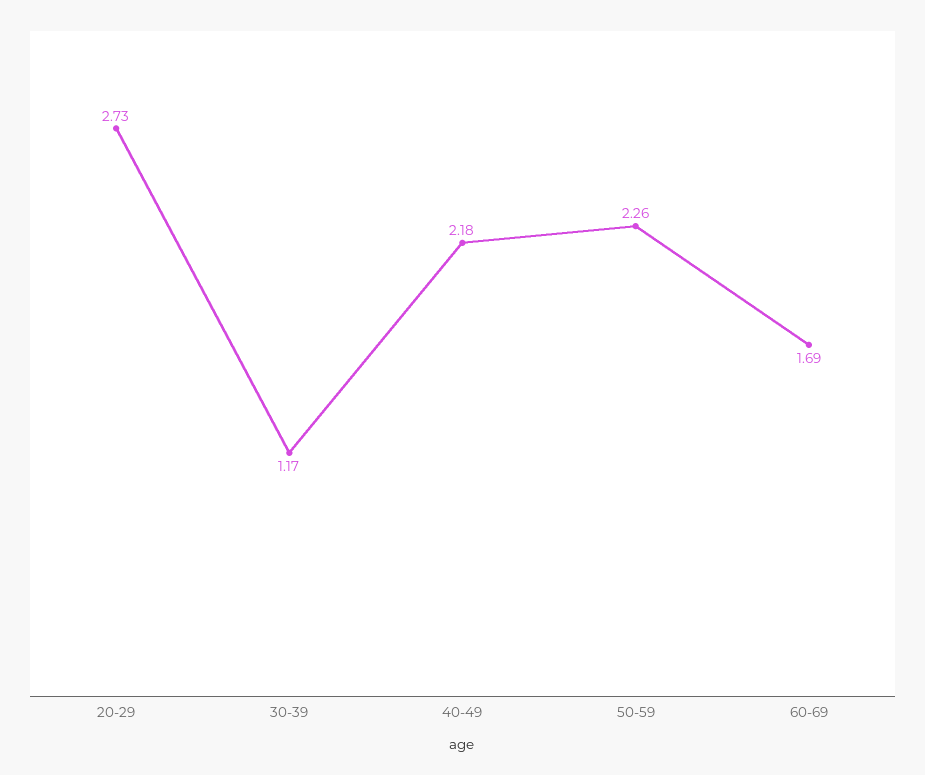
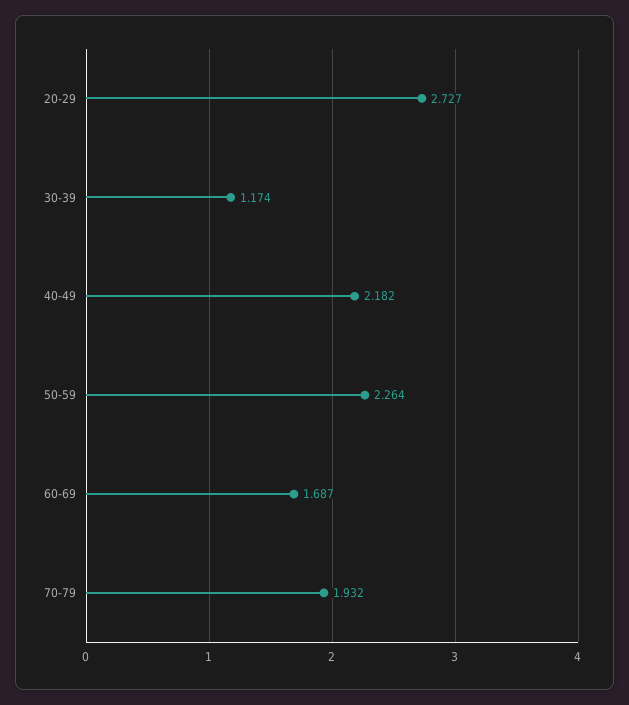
70-79: none -> 1.932

